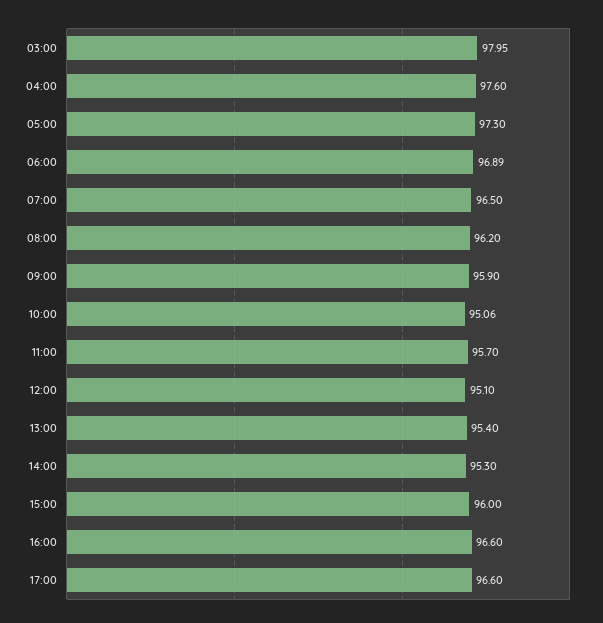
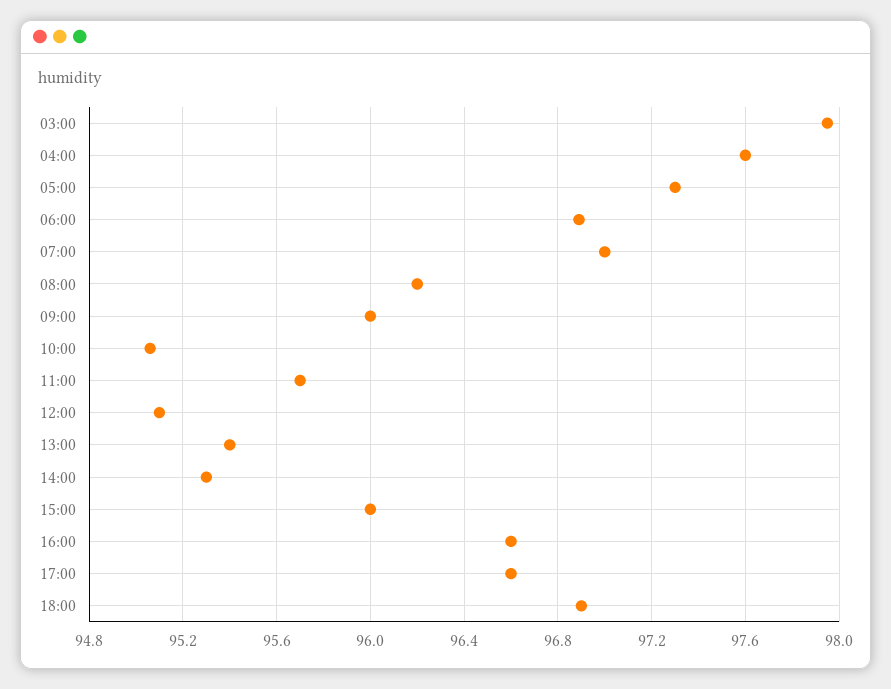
07:00: 96.5 -> 97
09:00: 95.9 -> 96
18:00: none -> 96.9

